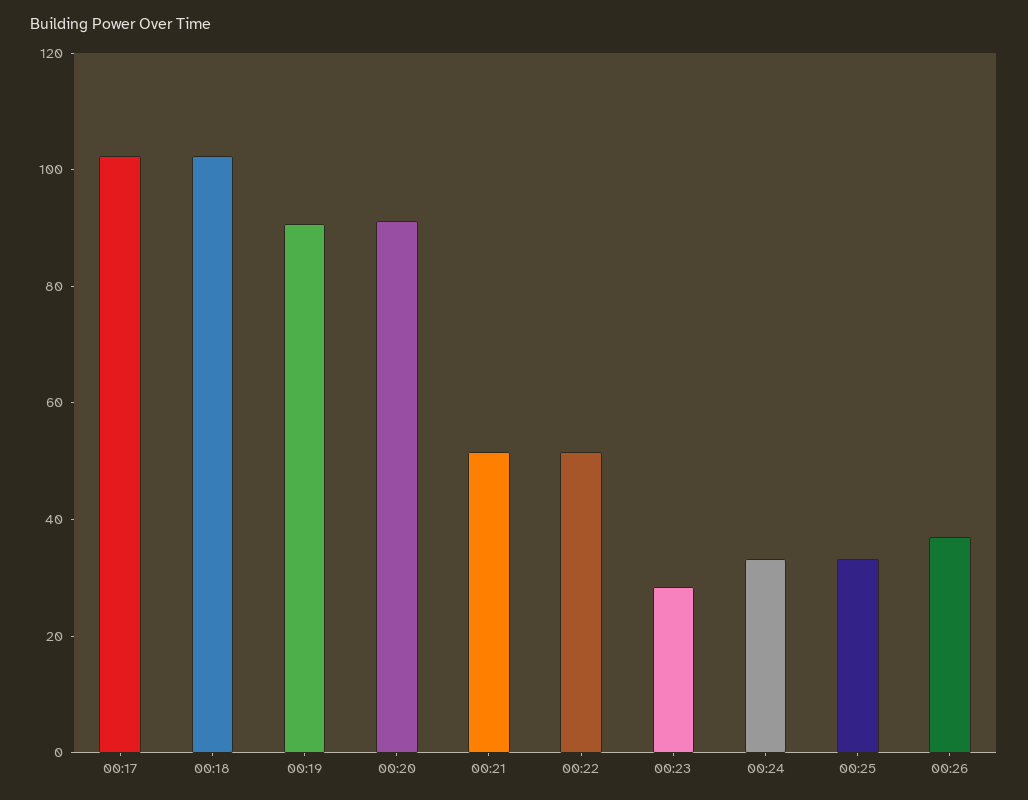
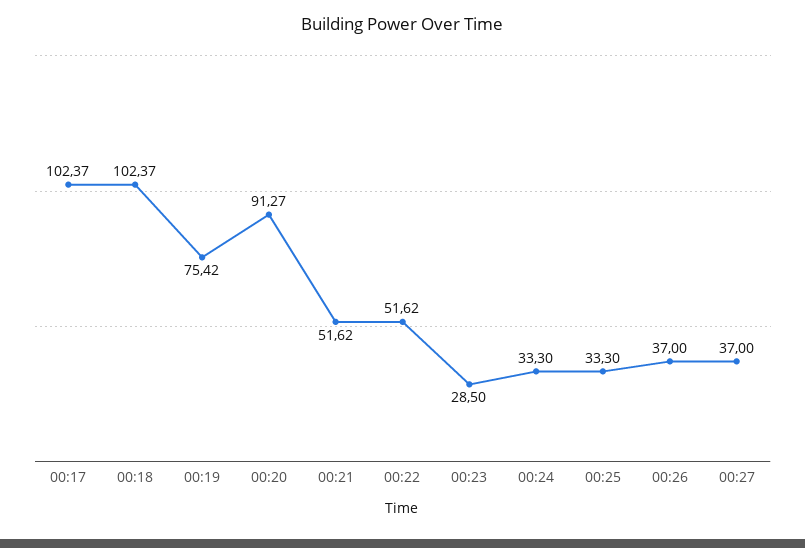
00:19: 90 -> 75.42
00:27: none -> 37

